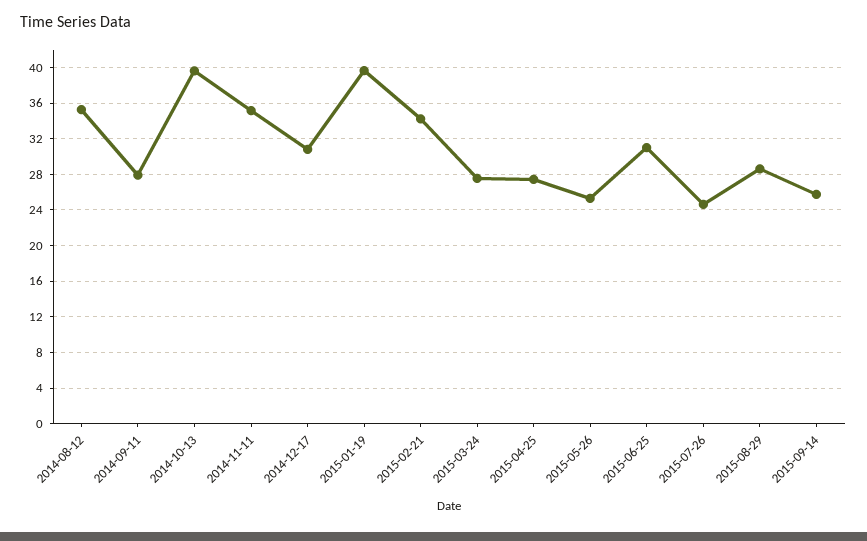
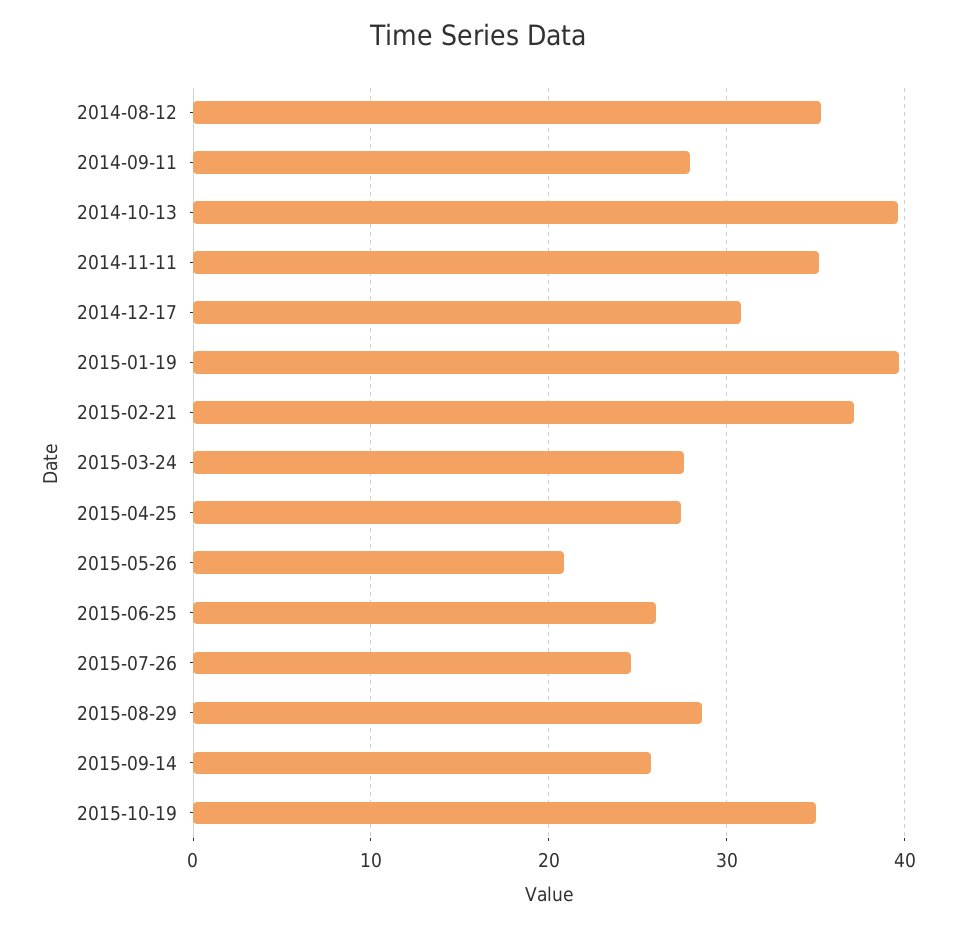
2015-02-21: 34 -> 37
2015-05-26: 25 -> 21
2015-06-25: 31 -> 26
2015-10-19: none -> 35

